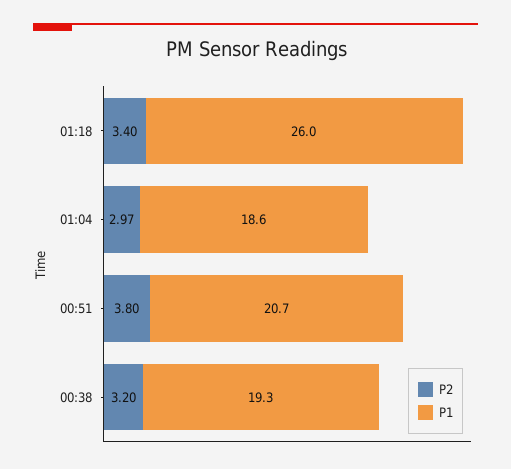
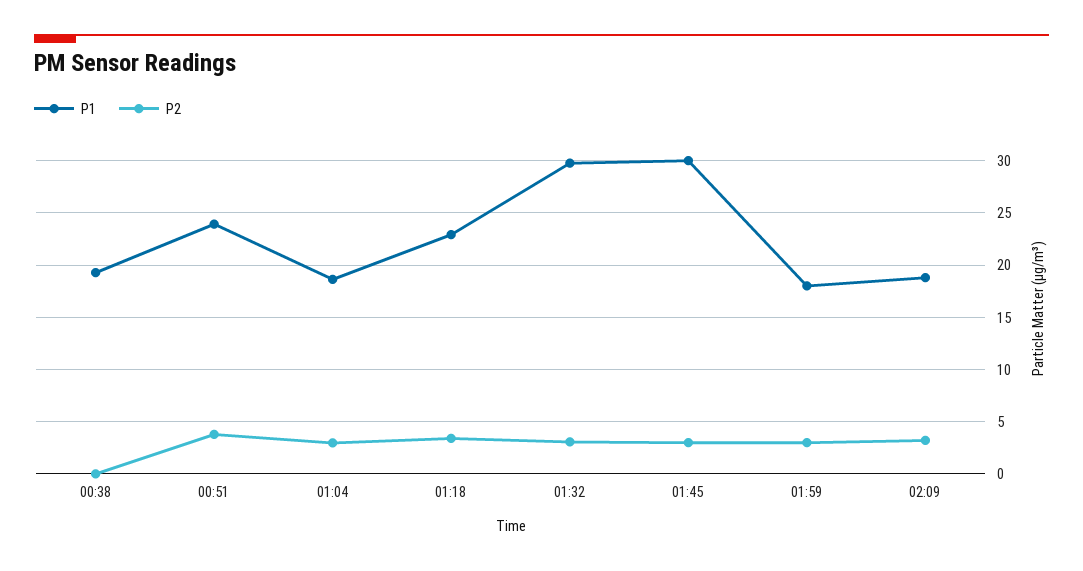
P1, 01:18: 26 -> 23
P1, 00:51: 20.7 -> 24
P2, 00:38: 3.2 -> 0
P1, 01:32: none -> 30
P2, 01:32: none -> 3
P1, 01:45: none -> 30
P2, 01:45: none -> 3
P1, 01:59: none -> 18
P2, 01:59: none -> 3
P1, 02:09: none -> 19
P2, 02:09: none -> 3

